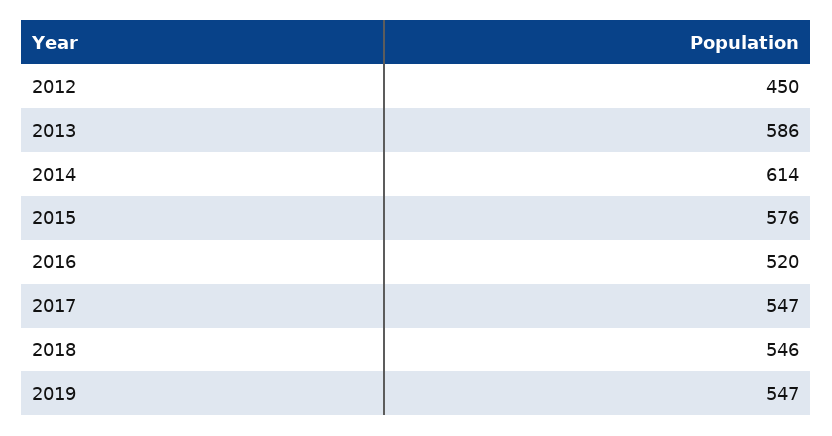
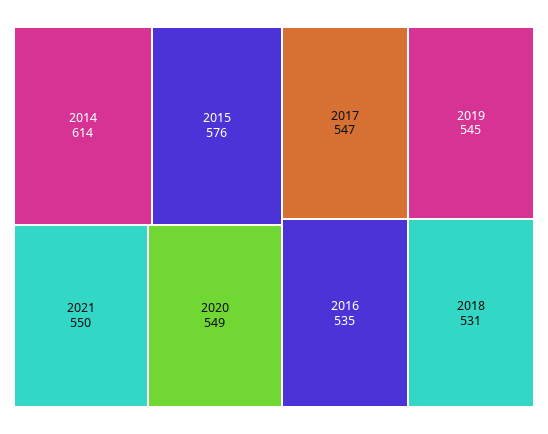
2012: 450 -> none
2013: 586 -> none
2016: 520 -> 535
2018: 546 -> 531
2019: 547 -> 545
2021: none -> 550
2020: none -> 549

